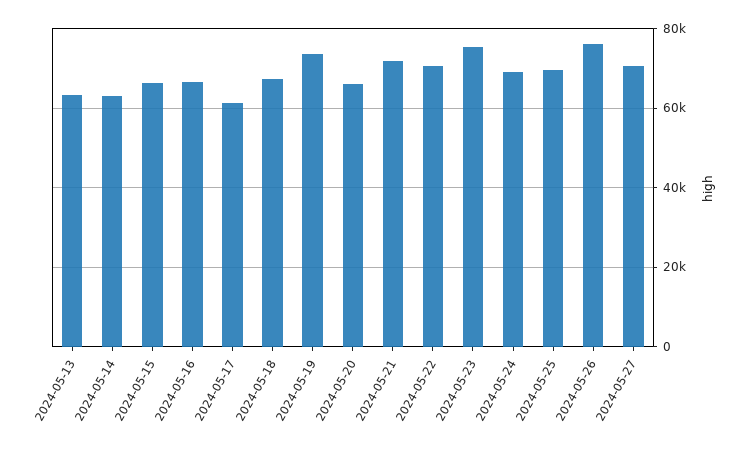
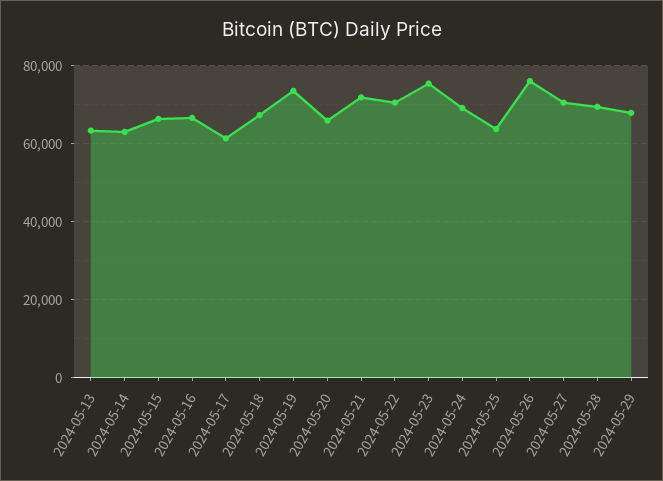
2024-05-25: 70000 -> 64000
2024-05-28: none -> 70000
2024-05-29: none -> 68000

